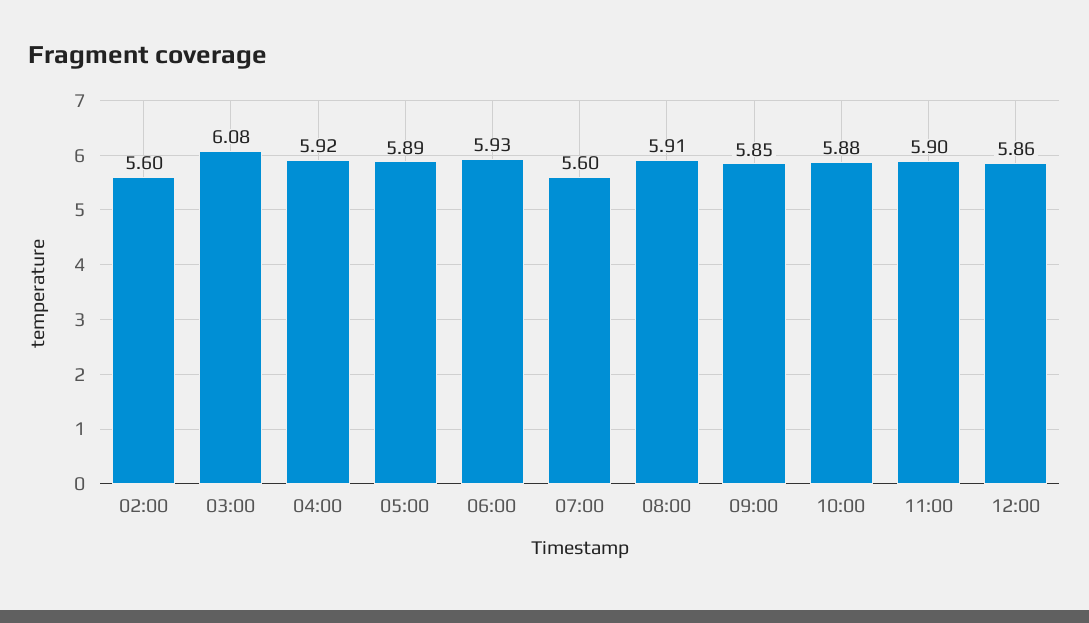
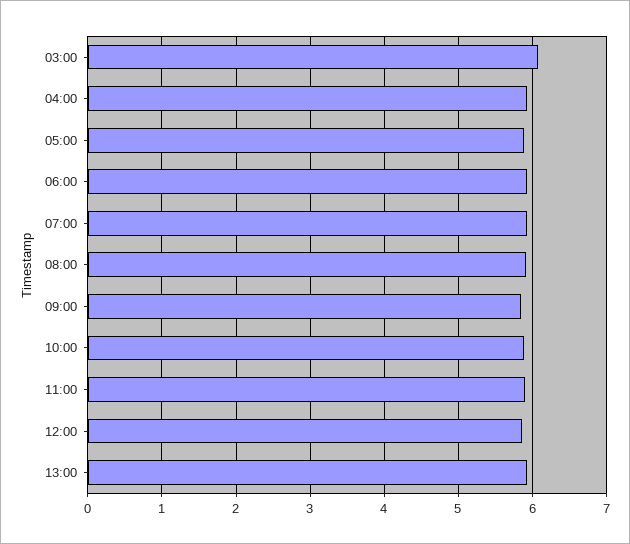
02:00: 5.6 -> none
07:00: 5.6 -> 5.9
13:00: none -> 5.9

